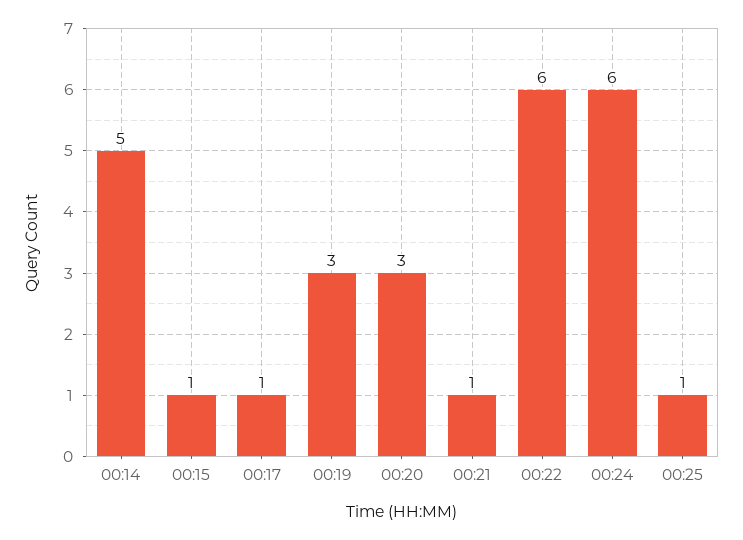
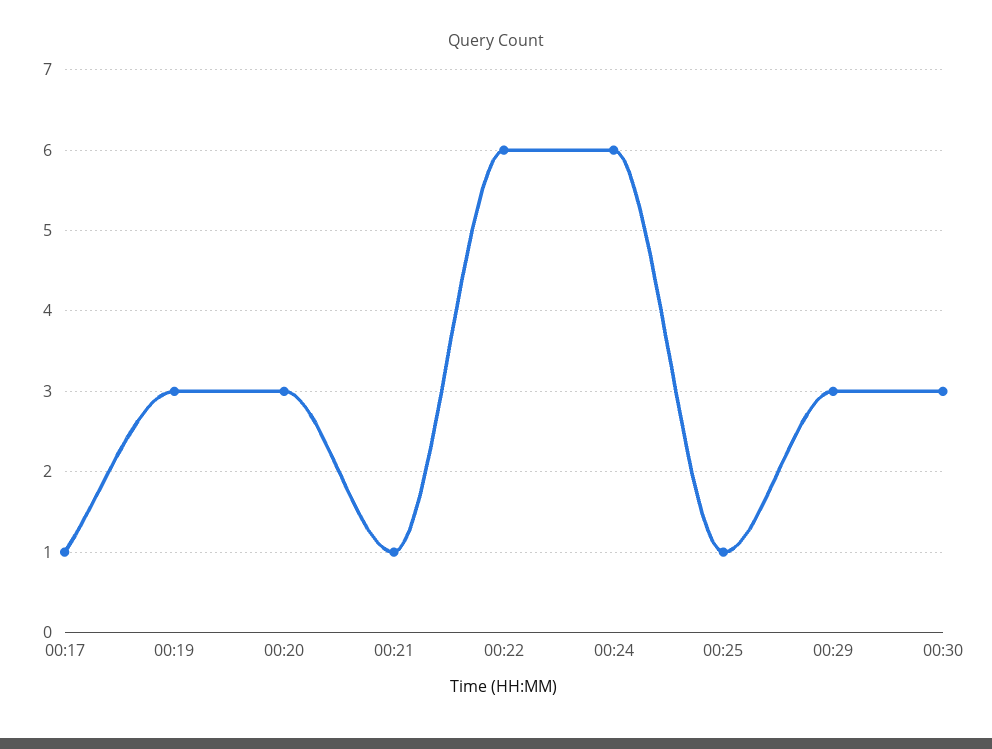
00:14: 5 -> none
00:15: 1 -> none
00:29: none -> 3
00:30: none -> 3

